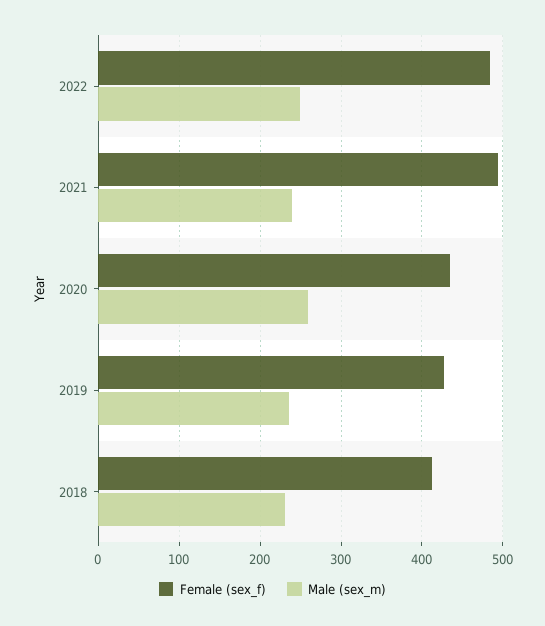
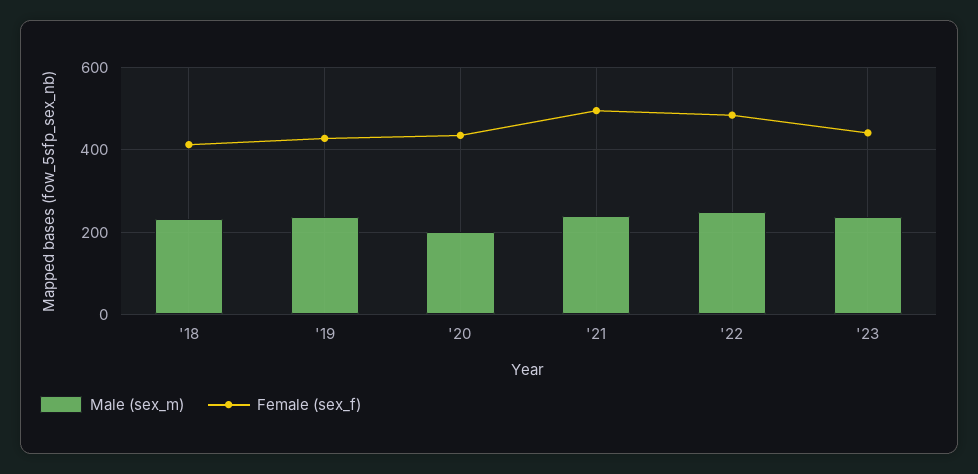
Male (sex_m), 2020: 260 -> 200
Male (sex_m), '23: none -> 240
Female (sex_f), '23: none -> 440

